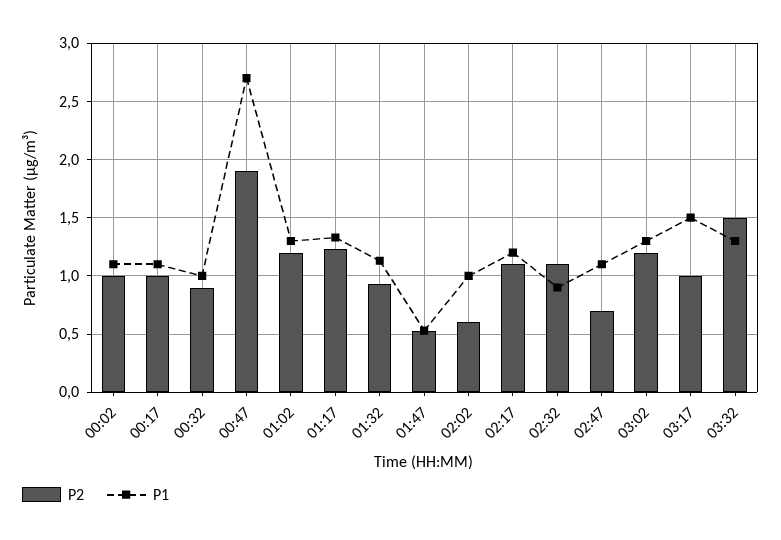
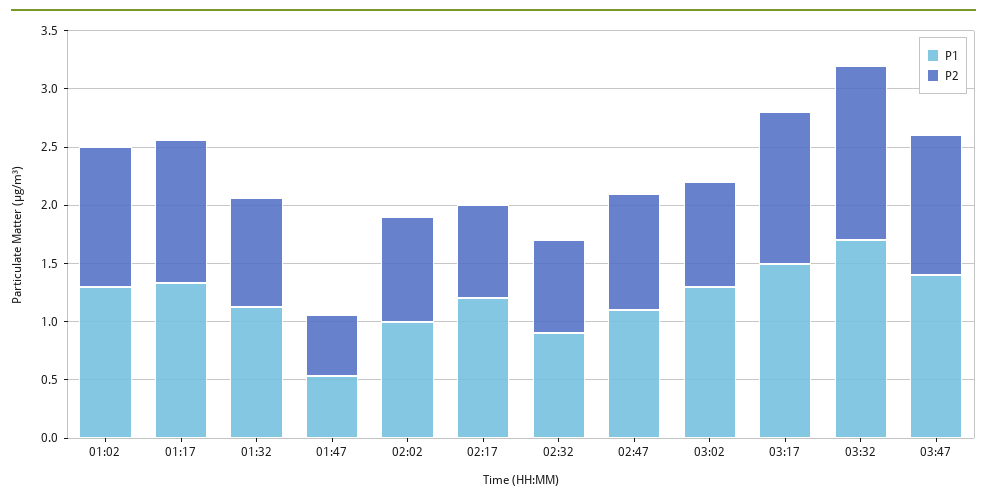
P2, 00:02: 1 -> none
P1, 00:02: 1.1 -> none
P2, 00:17: 1 -> none
P1, 00:17: 1.1 -> none
P2, 00:32: 0.9 -> none
P1, 00:32: 1 -> none
P2, 00:47: 1.9 -> none
P1, 00:47: 2.7 -> none
P2, 02:02: 0.6 -> 0.9
P2, 02:17: 1.1 -> 0.8
P2, 02:32: 1.1 -> 0.8
P2, 02:47: 0.7 -> 1
P2, 03:02: 1.2 -> 0.9
P2, 03:17: 1 -> 1.3
P1, 03:32: 1.3 -> 1.7
P1, 03:47: none -> 1.4
P2, 03:47: none -> 1.2

